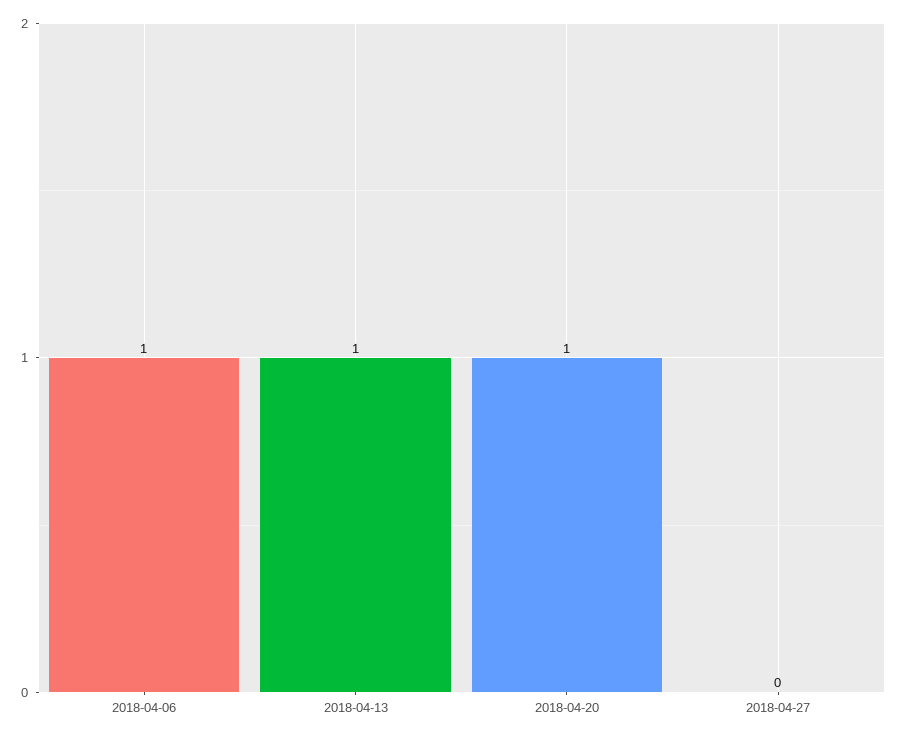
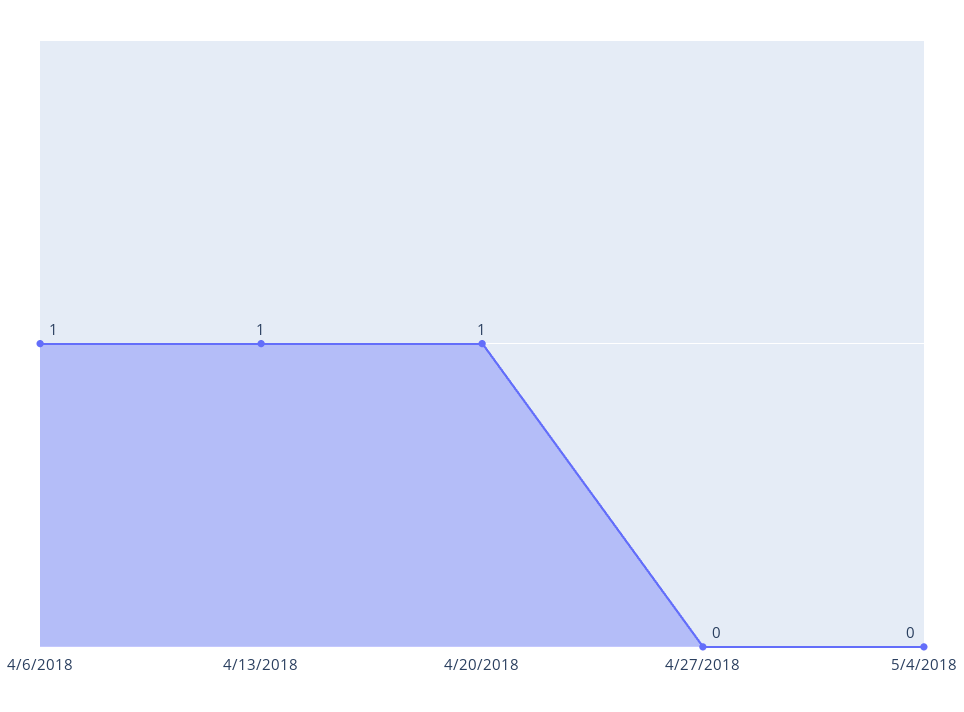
5/4/2018: none -> 0

